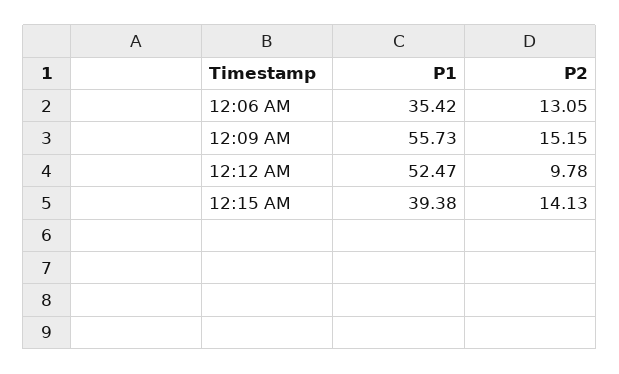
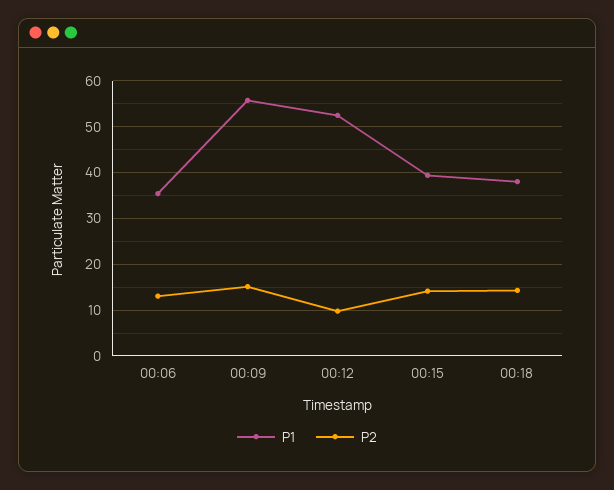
P1, 00:18: none -> 38
P2, 00:18: none -> 14

